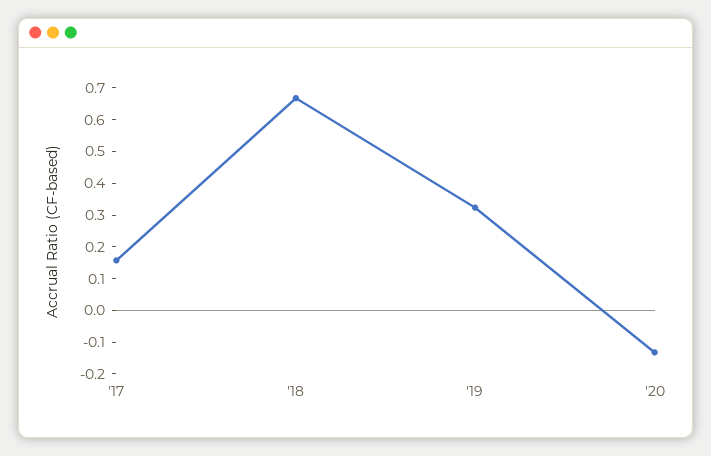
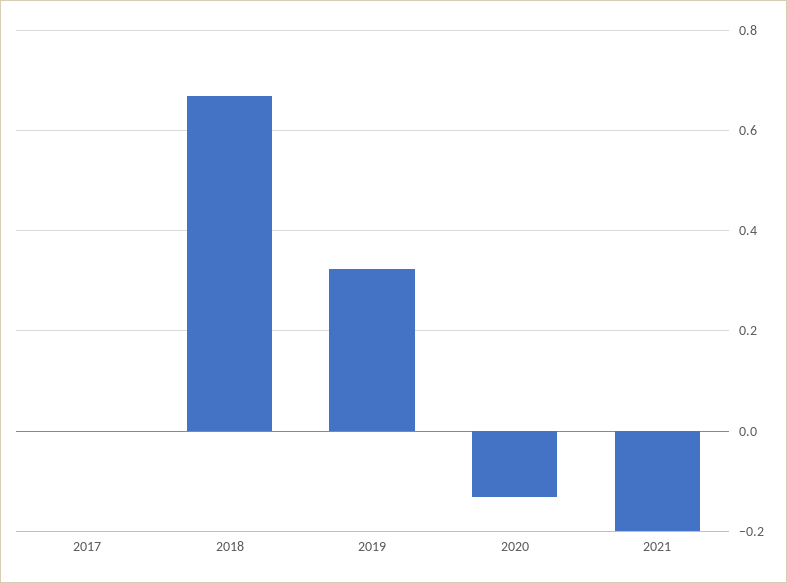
'17: 0.15 -> 0
2021: none -> -0.2

